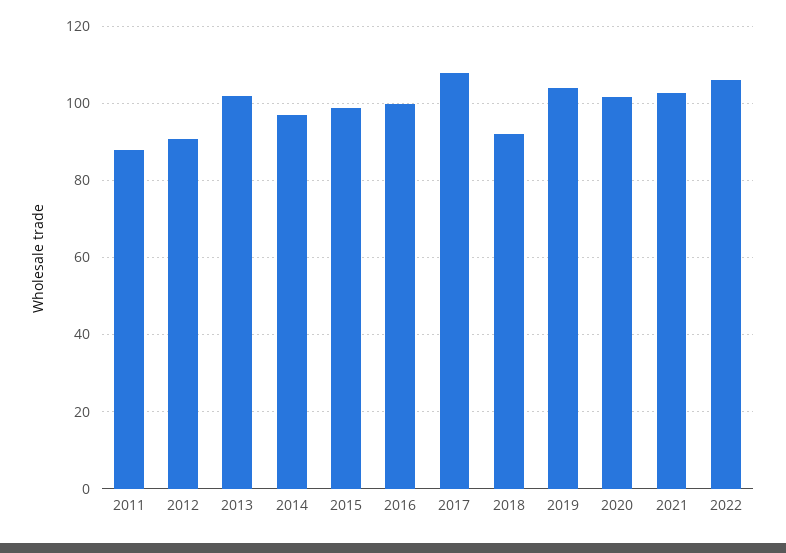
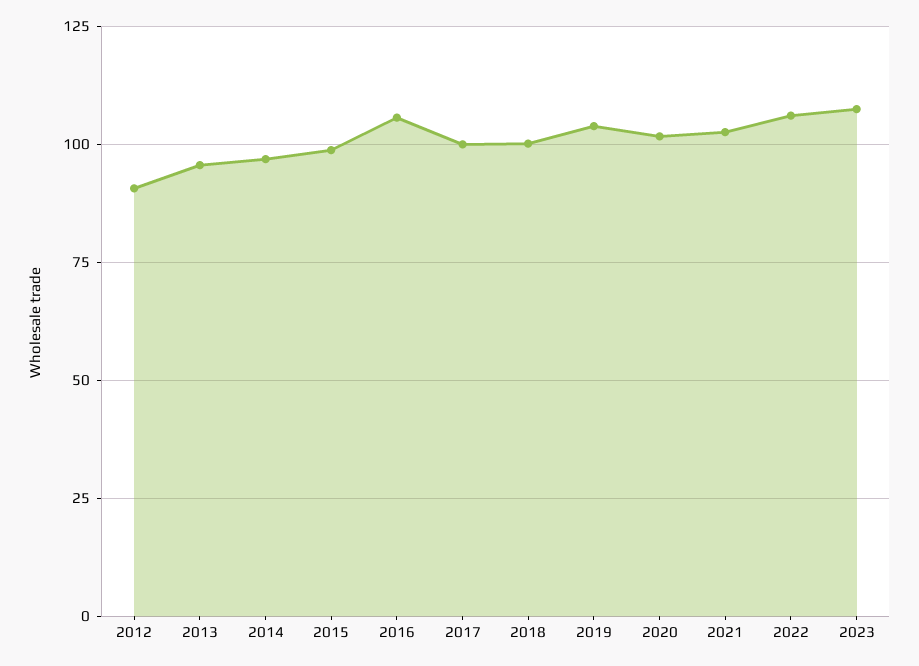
2011: 88 -> none
2013: 102 -> 95
2016: 100 -> 105
2017: 108 -> 100
2018: 92 -> 100
2023: none -> 107.5

